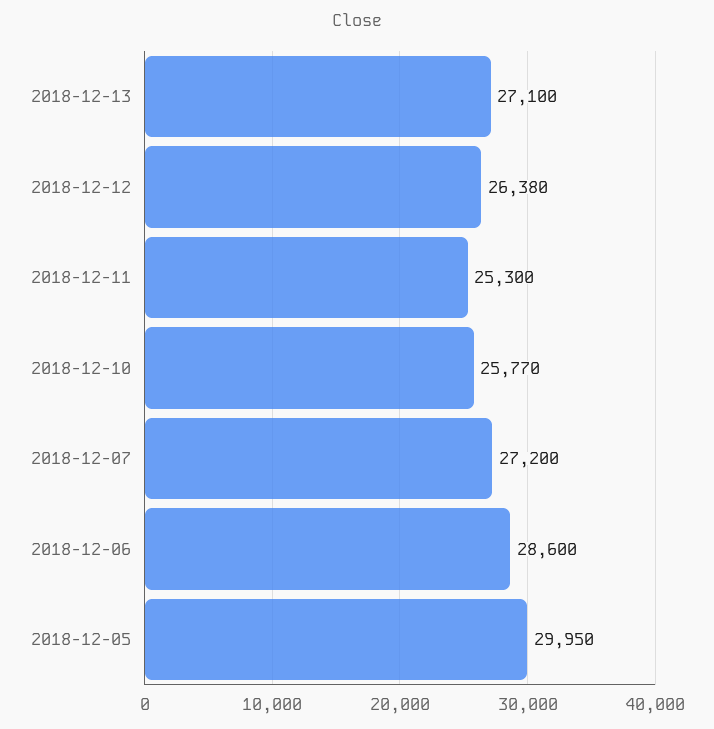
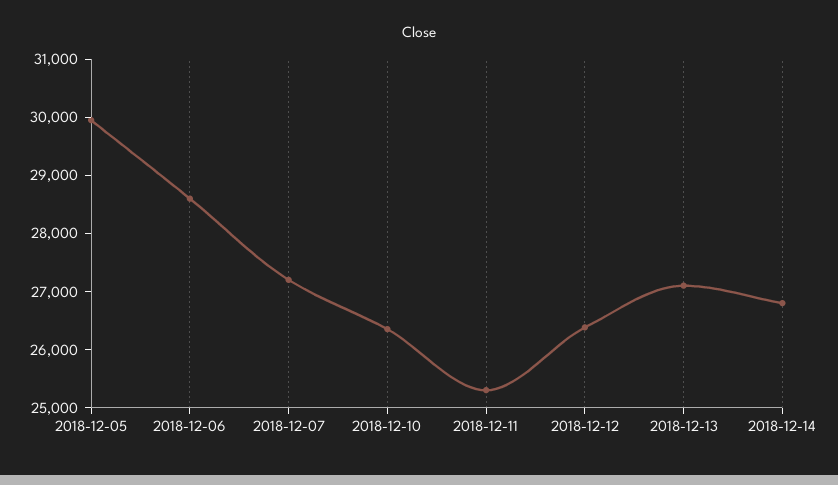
2018-12-10: 25770 -> 26400
2018-12-14: none -> 26800

